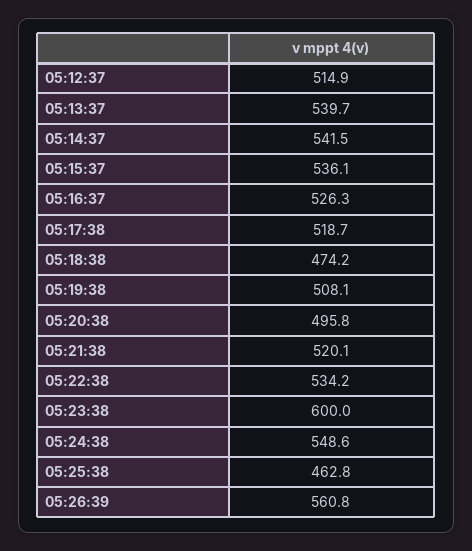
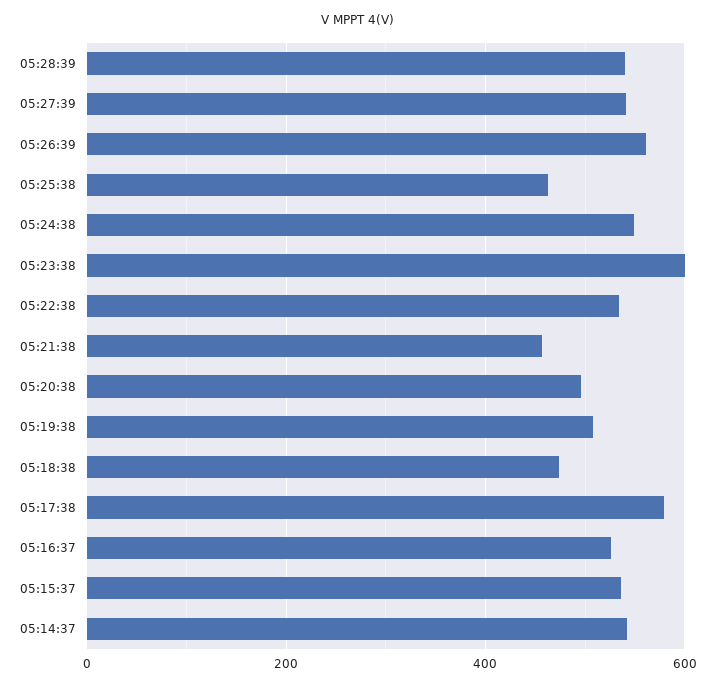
05:12:37: 514.9 -> none
05:13:37: 539.7 -> none
05:17:38: 518.7 -> 580
05:21:38: 520.1 -> 460
05:28:39: none -> 540
05:27:39: none -> 540

